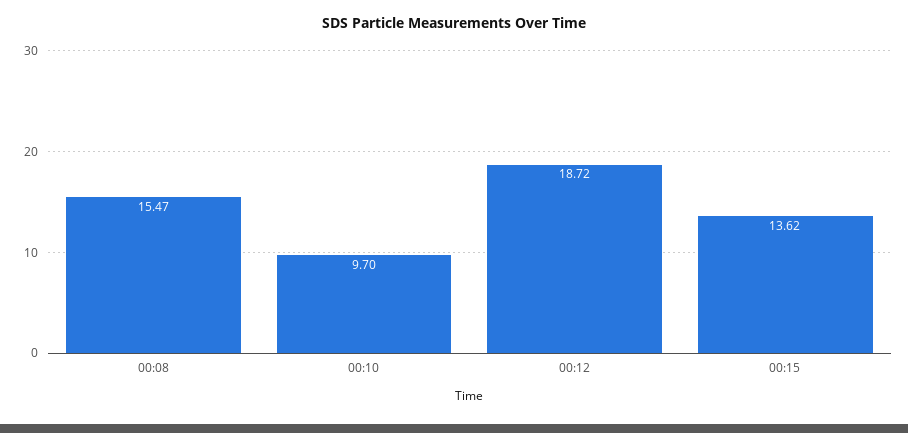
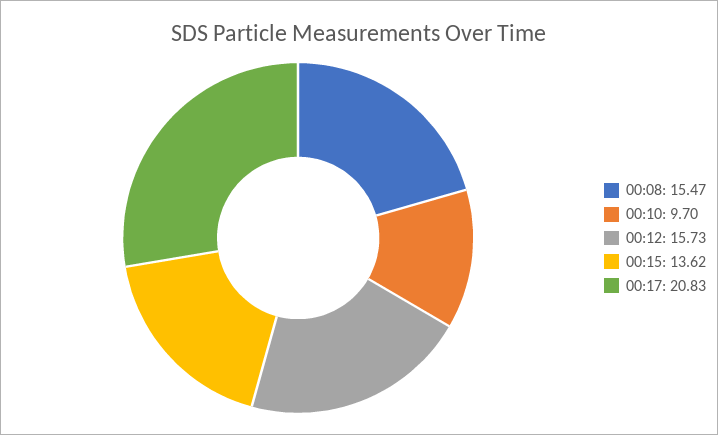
00:12: 18.72 -> 15.73
00:17: none -> 20.83

